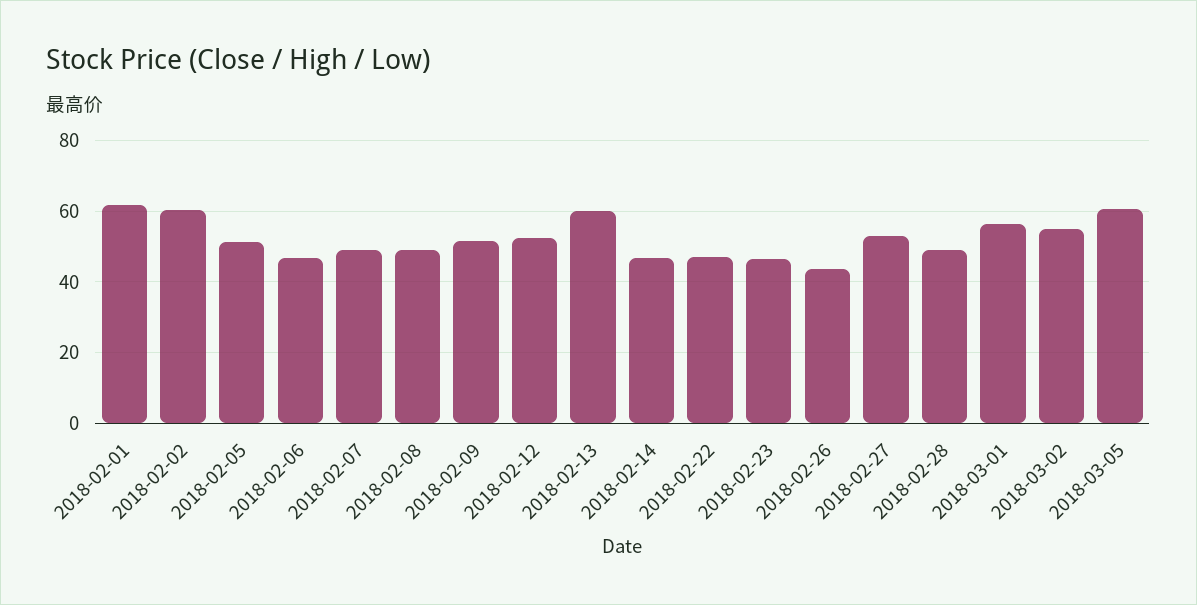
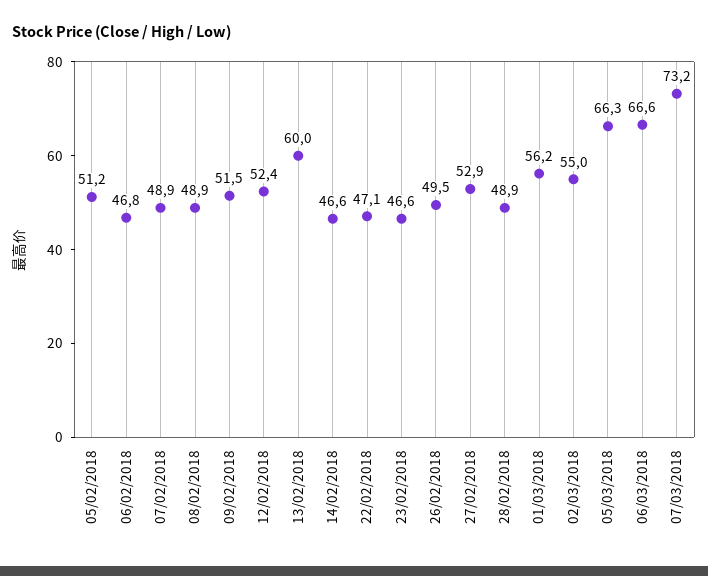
2018-02-01: 62 -> none
2018-02-02: 60 -> none
2018-02-26: 44 -> 49.5
2018-03-05: 60 -> 66.3
06/03/2018: none -> 66.6
07/03/2018: none -> 73.2

